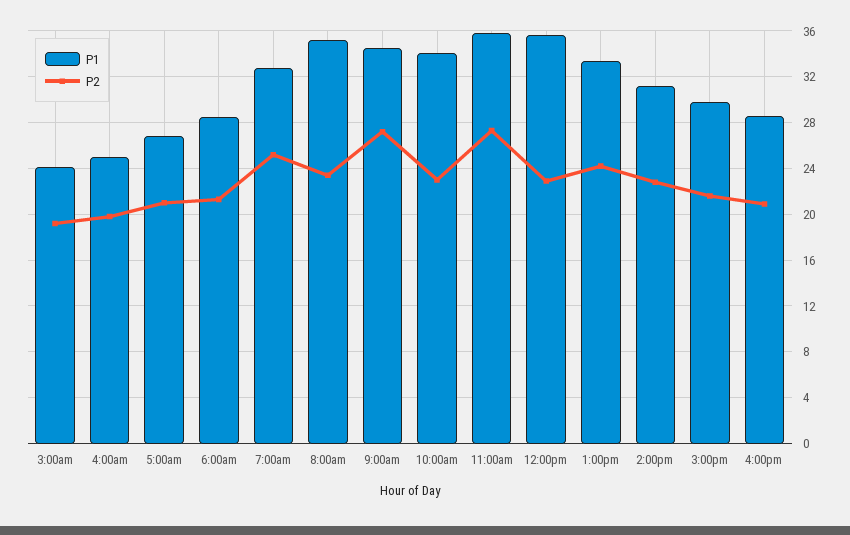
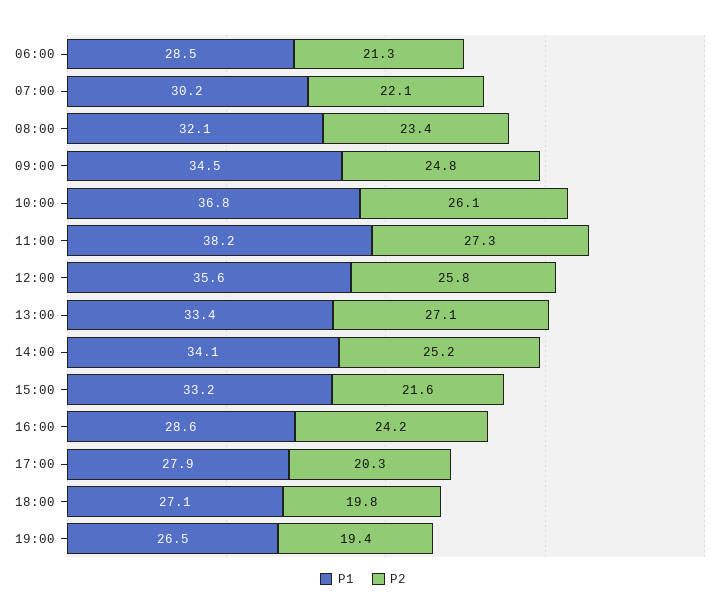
P1, 3:00am: 24 -> none
P2, 3:00am: 19 -> none
P1, 4:00am: 25 -> none
P2, 4:00am: 20 -> none
P1, 5:00am: 27 -> none
P2, 5:00am: 21 -> none
P1, 7:00am: 33 -> 30.2
P2, 7:00am: 25 -> 22.1
P1, 8:00am: 35 -> 32.1
P2, 9:00am: 27 -> 24.8
P1, 10:00am: 34 -> 36.8
P2, 10:00am: 23 -> 26.1
P1, 11:00am: 36 -> 38.2
P2, 12:00pm: 23 -> 25.8
P2, 1:00pm: 24 -> 27.1
P1, 2:00pm: 31 -> 34.1
P2, 2:00pm: 23 -> 25.2
P1, 3:00pm: 30 -> 33.2
P2, 4:00pm: 21 -> 24.2
P1, 17:00: none -> 27.9
P2, 17:00: none -> 20.3
P1, 18:00: none -> 27.1
P2, 18:00: none -> 19.8
P1, 19:00: none -> 26.5
P2, 19:00: none -> 19.4

